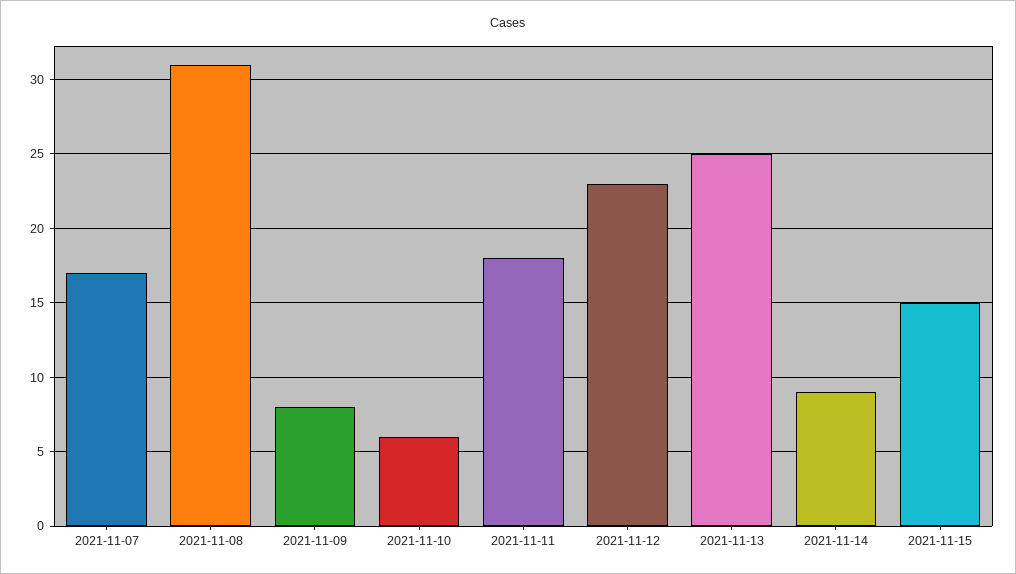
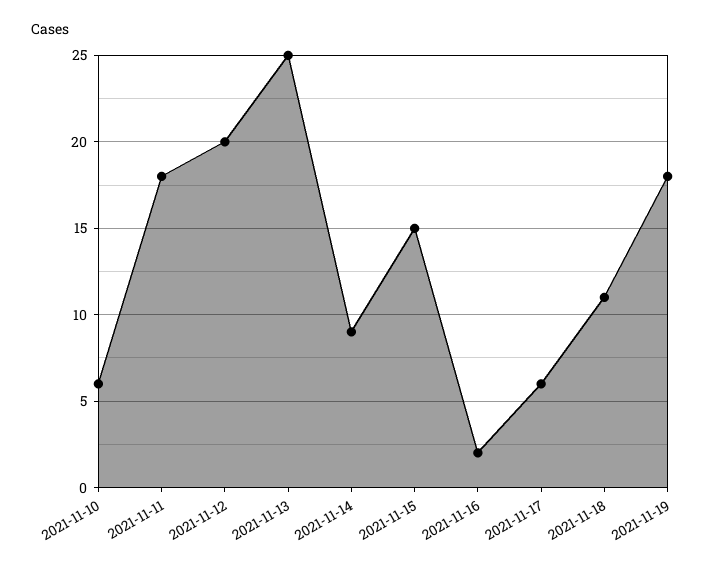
2021-11-07: 17 -> none
2021-11-08: 31 -> none
2021-11-09: 8 -> none
2021-11-12: 23 -> 20
2021-11-16: none -> 2
2021-11-17: none -> 6
2021-11-18: none -> 11
2021-11-19: none -> 18

